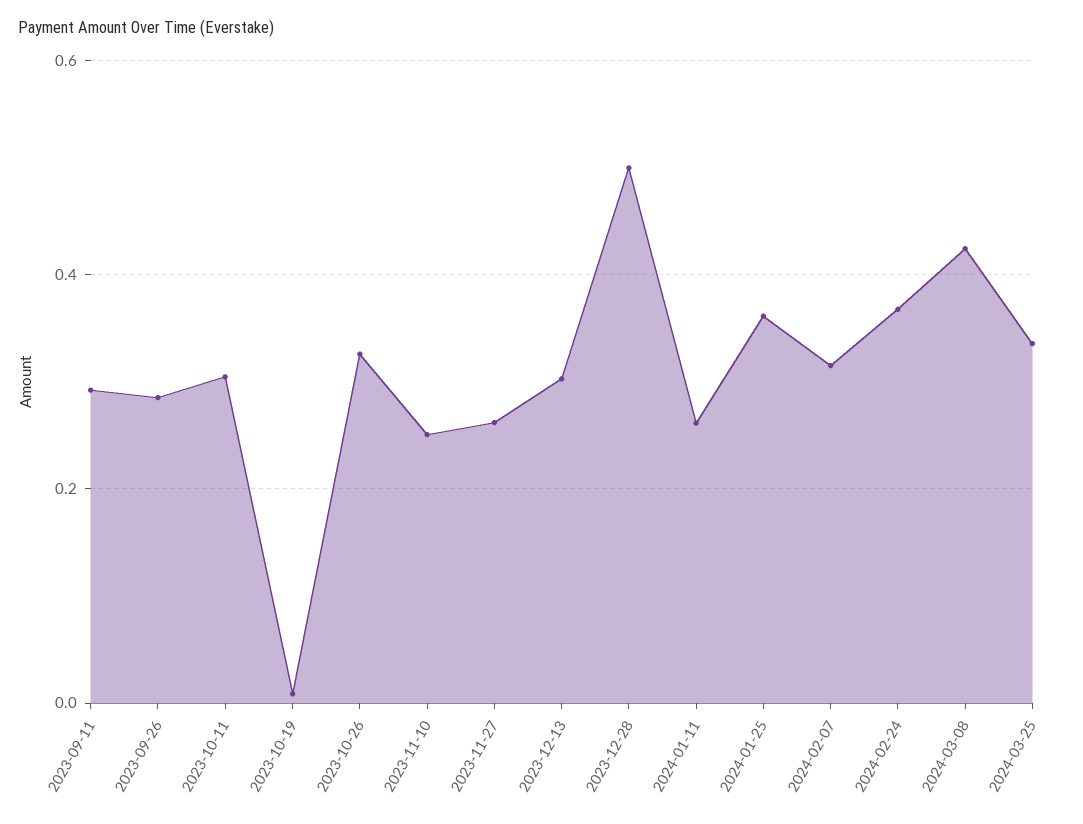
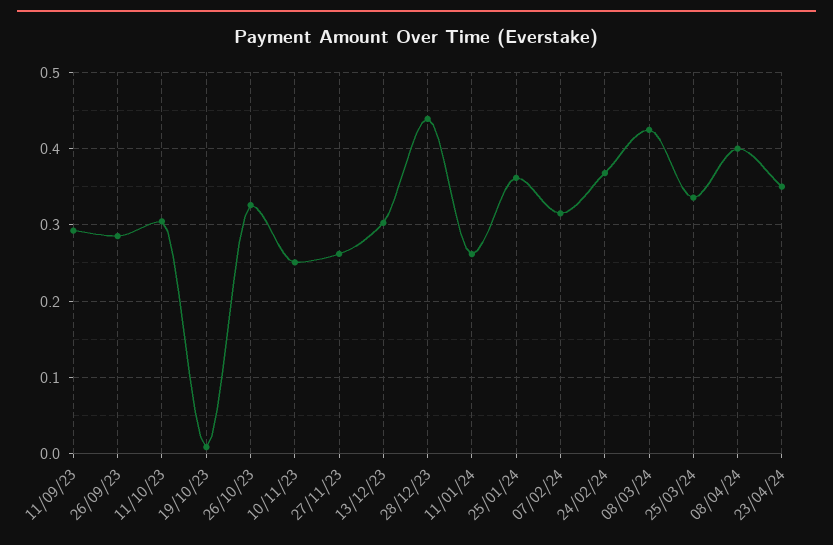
2023-12-28: 0.5 -> 0.44
08/04/24: none -> 0.4
23/04/24: none -> 0.35

